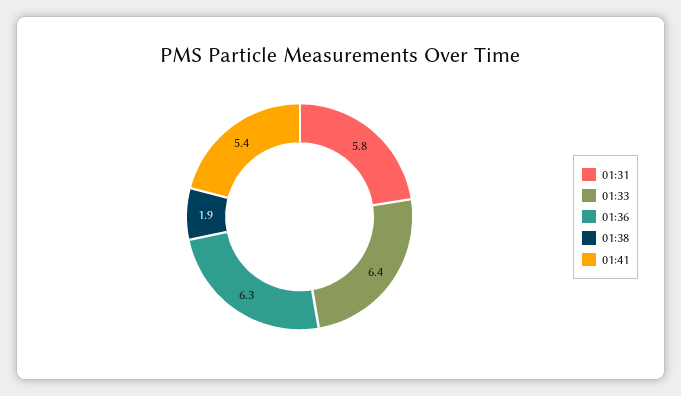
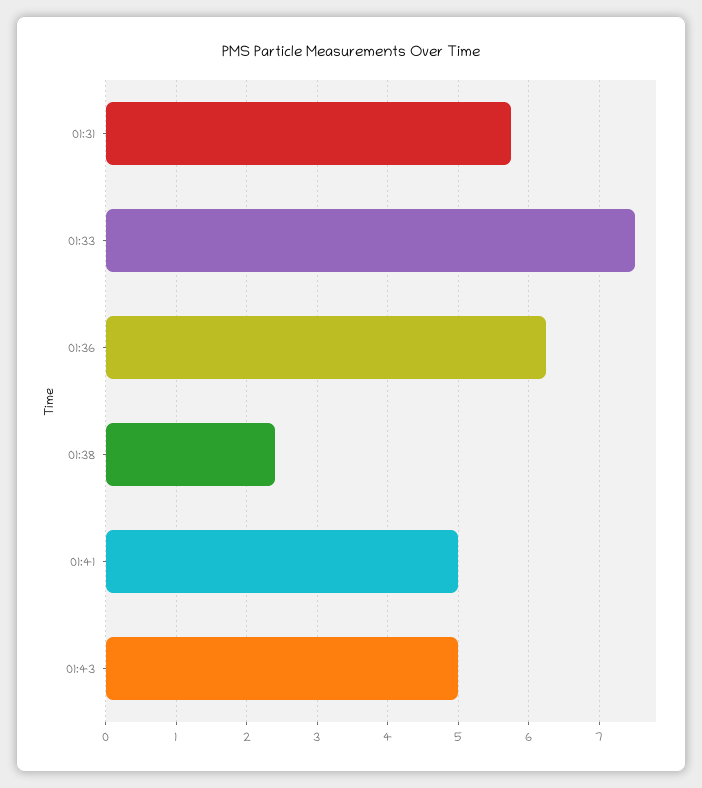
01:33: 6.4 -> 7.5
01:38: 1.9 -> 2.4
01:41: 5.4 -> 5
01:43: none -> 5

